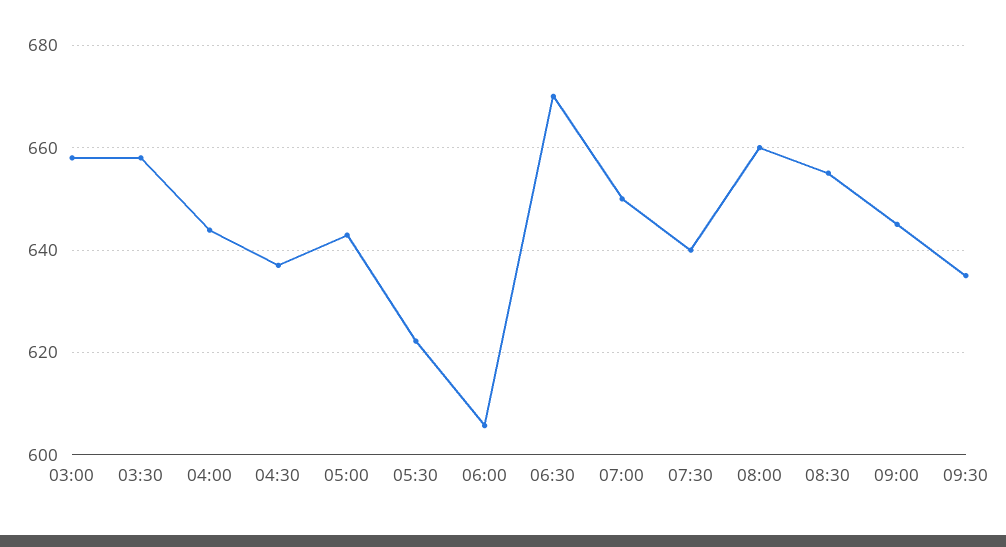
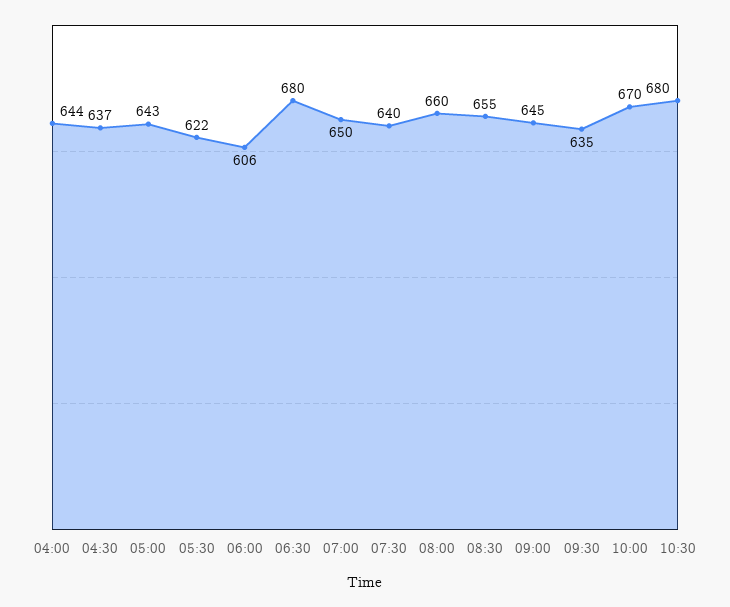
03:00: 658 -> none
03:30: 658 -> none
06:30: 670 -> 680
10:00: none -> 670
10:30: none -> 680

